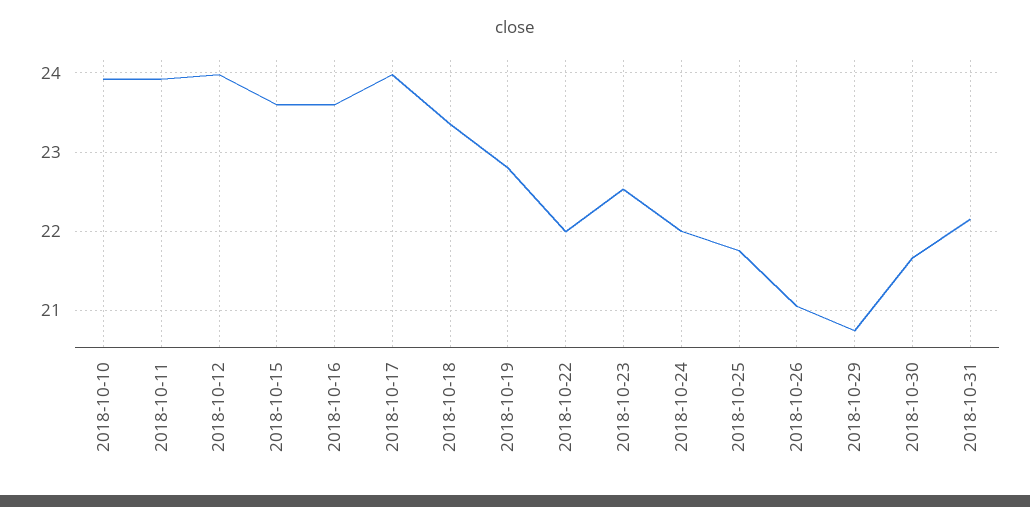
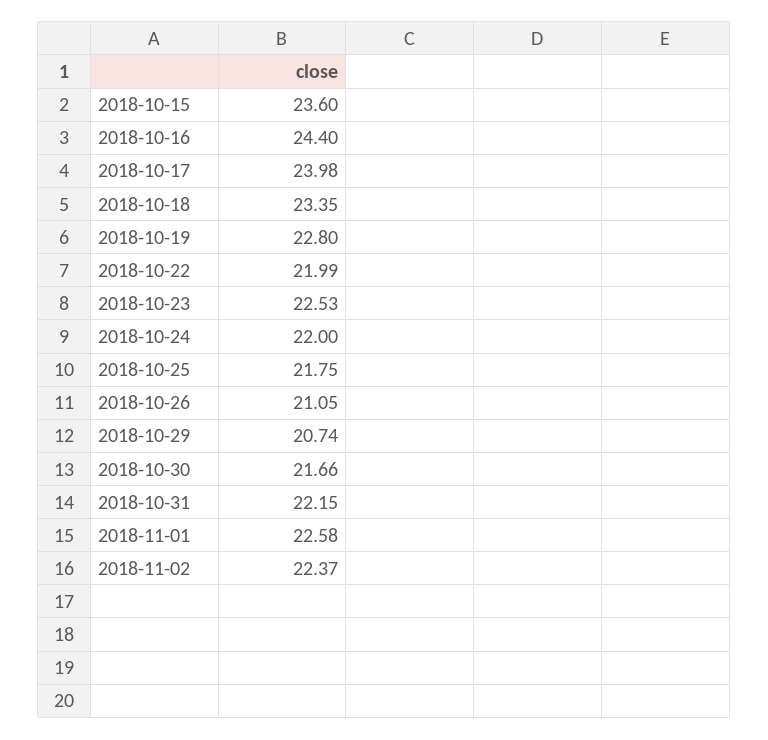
2018-10-10: 23.9 -> none
2018-10-11: 23.9 -> none
2018-10-12: 24 -> none
2018-10-16: 23.6 -> 24.4
2018-11-01: none -> 22.58
2018-11-02: none -> 22.37

